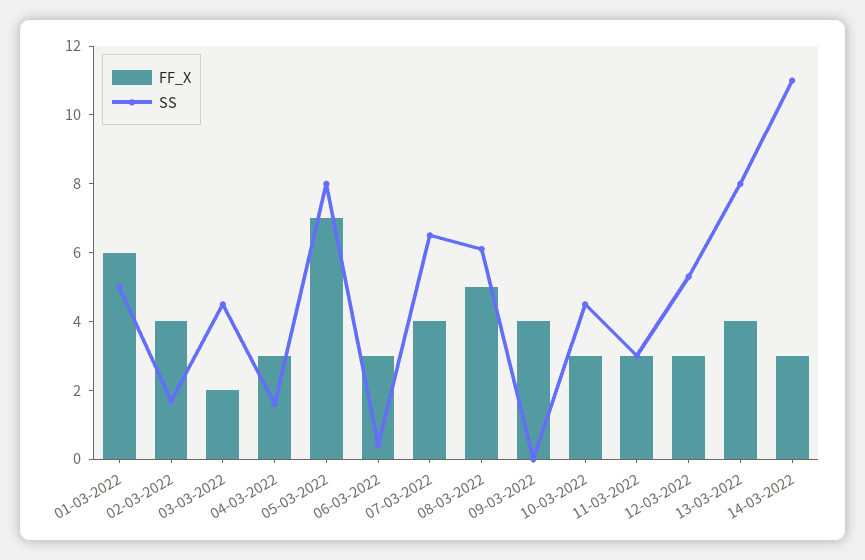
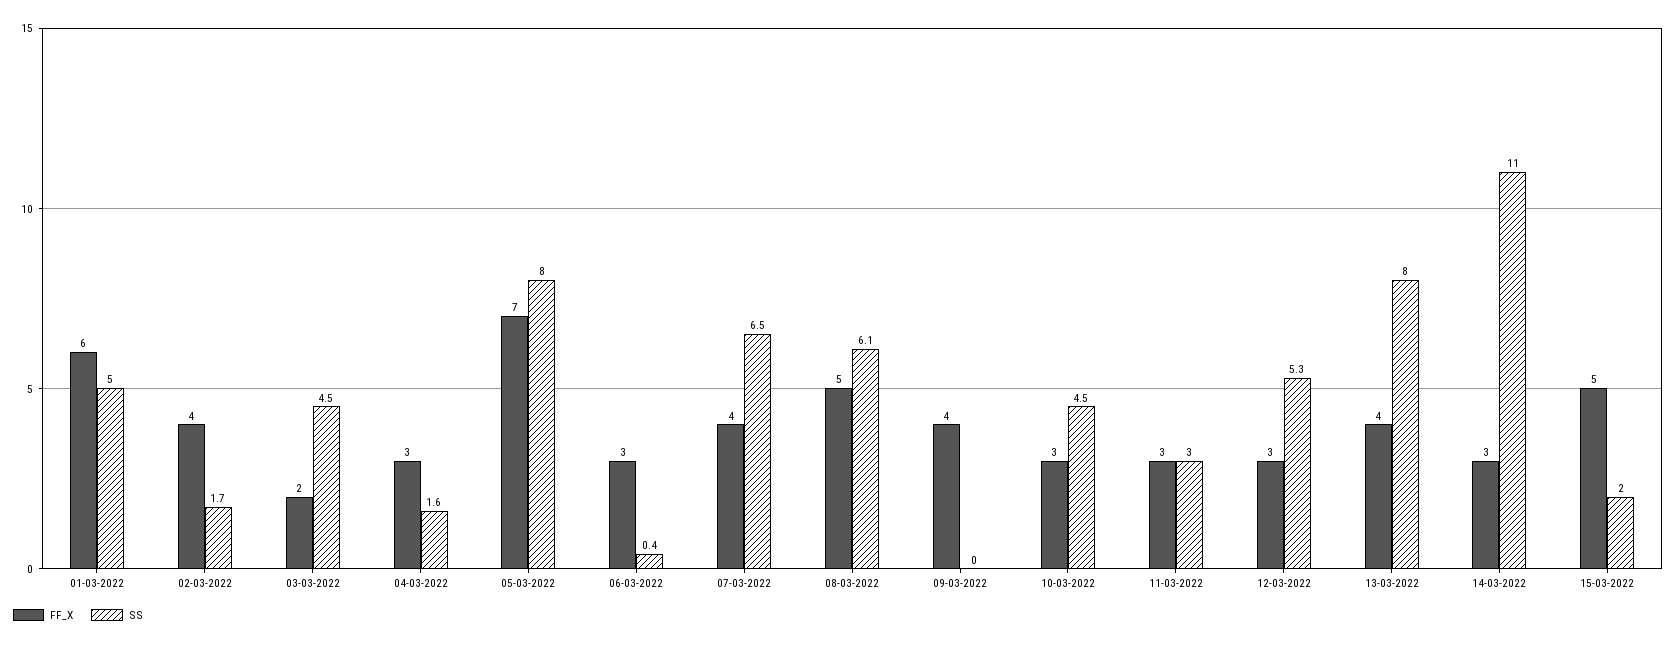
FF_X, 15-03-2022: none -> 5
SS, 15-03-2022: none -> 2

